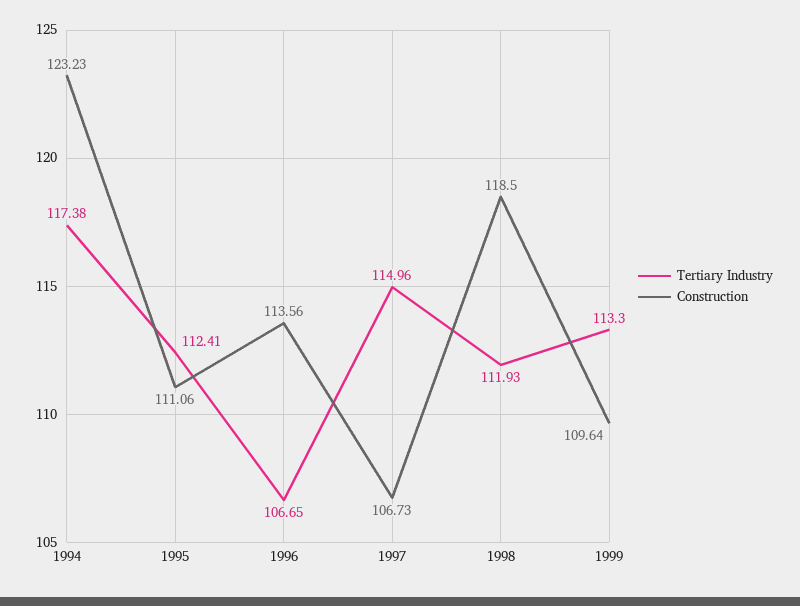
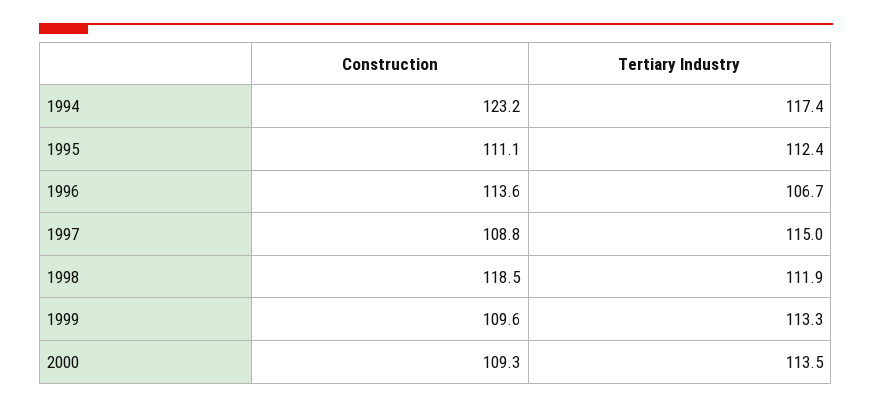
Construction, 1997: 106.73 -> 108.8
Construction, 2000: none -> 109.3
Tertiary Industry, 2000: none -> 113.5

